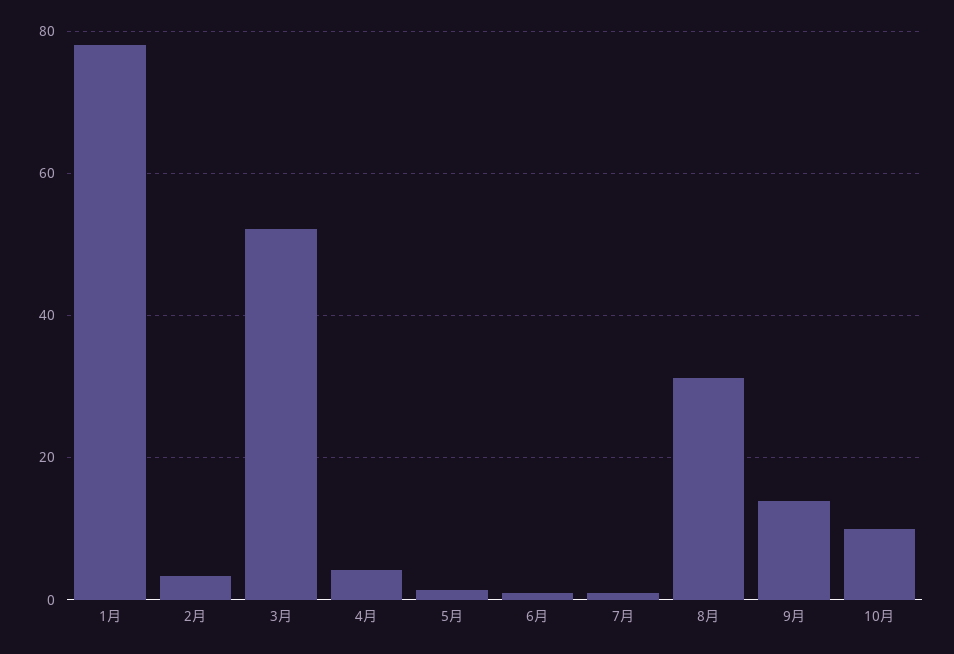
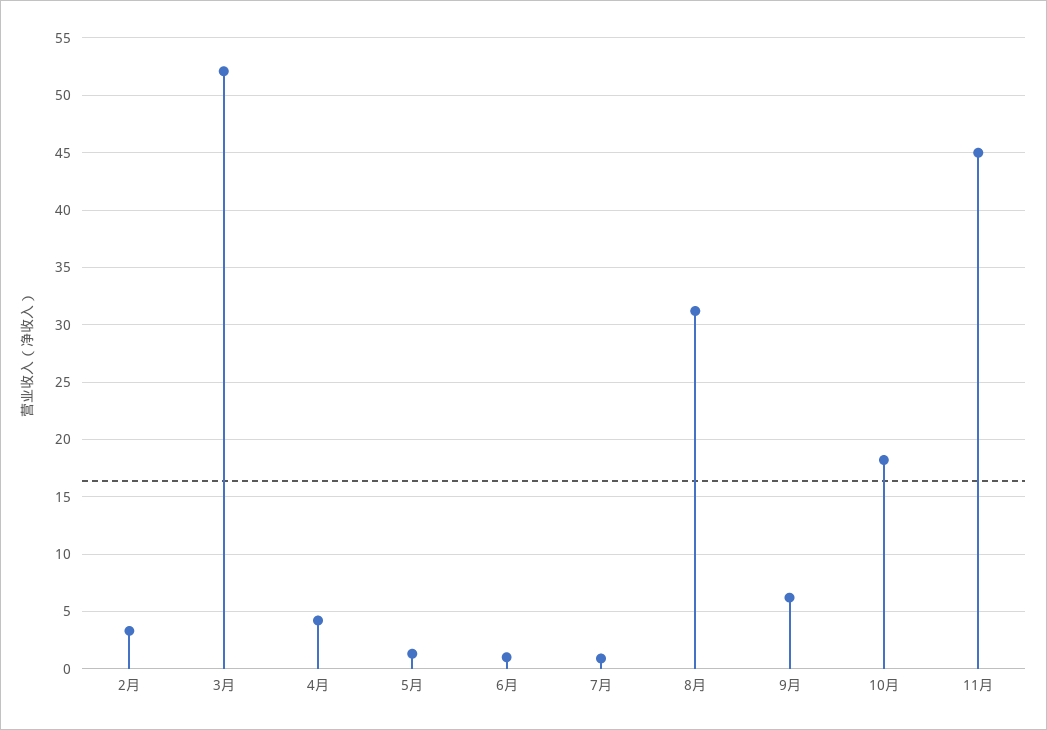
1月: 78 -> none
9月: 14 -> 6
10月: 10 -> 18
11月: none -> 45

